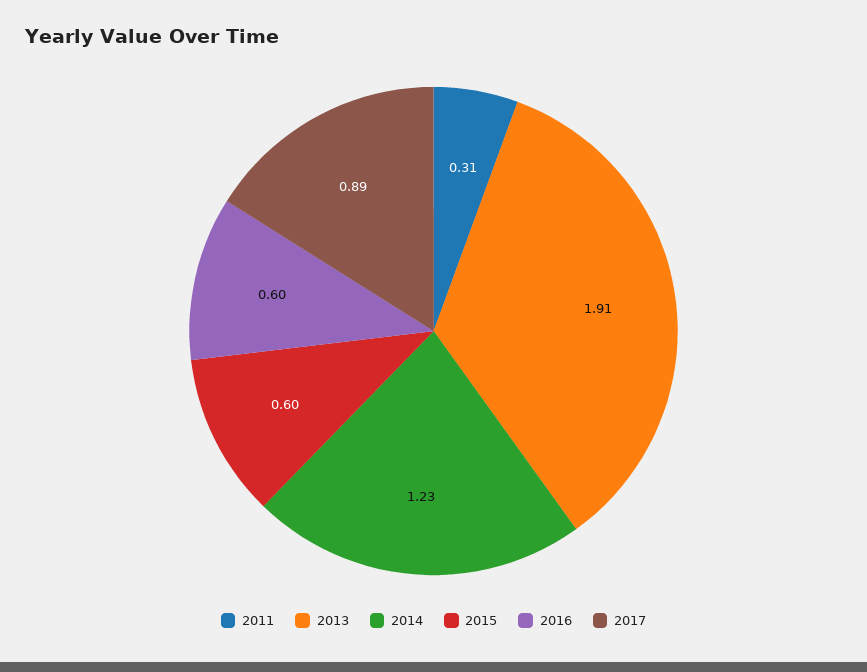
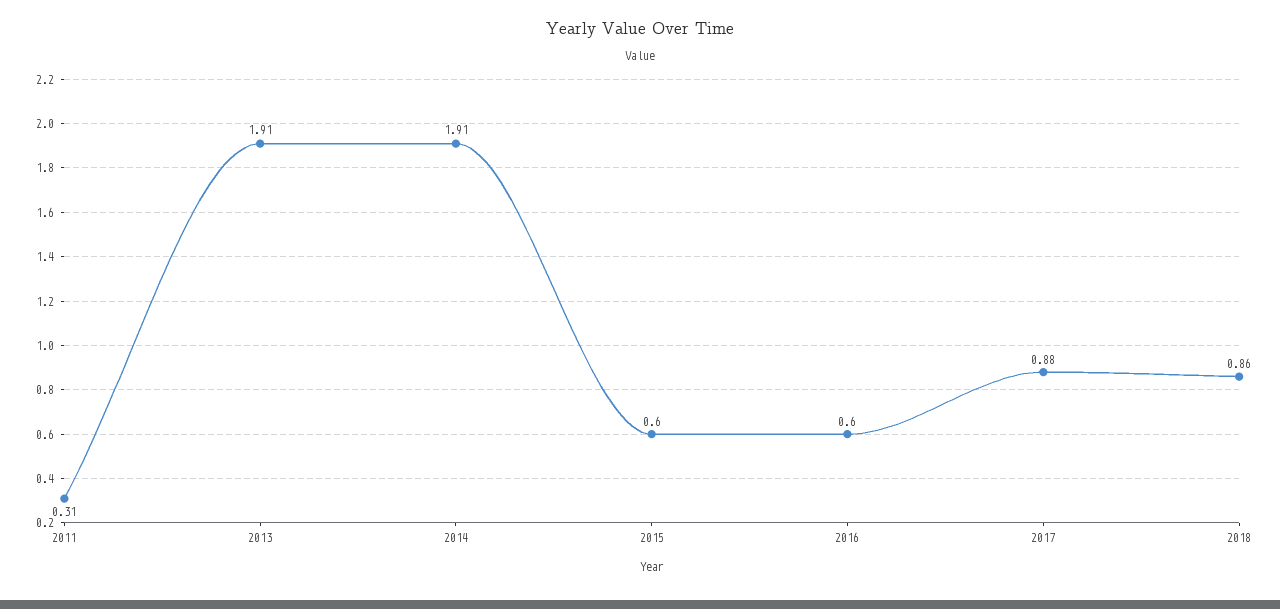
2014: 1.23 -> 1.91
2017: 0.89 -> 0.88
2018: none -> 0.86

